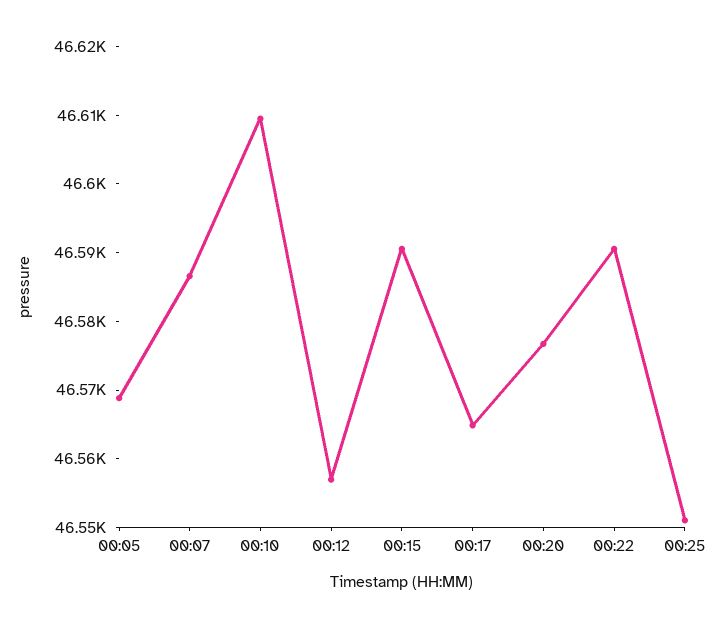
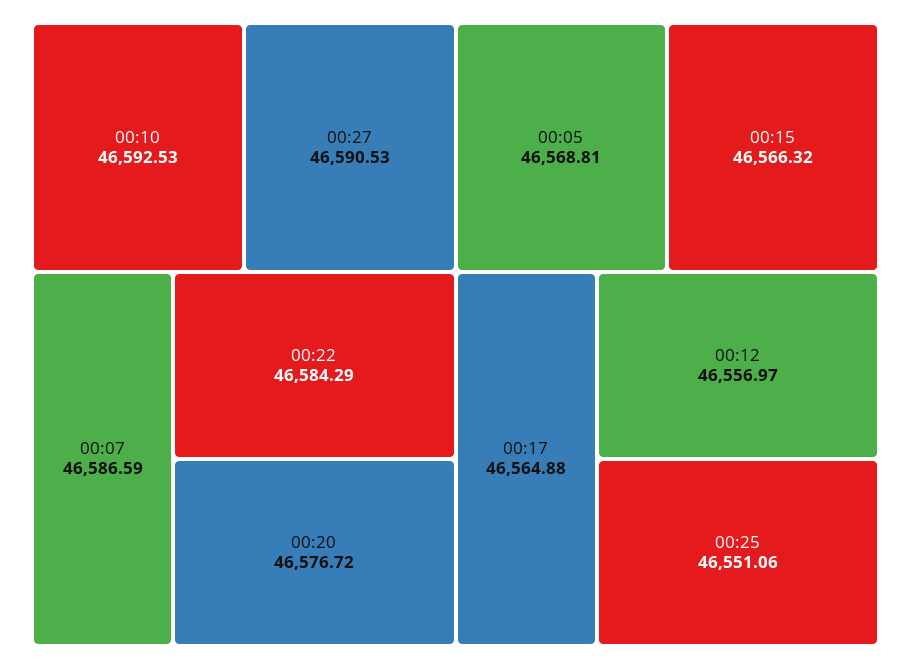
00:10: 46610 -> 46592.53
00:15: 46590 -> 46566.32
00:22: 46590 -> 46584.29
00:27: none -> 46590.53

